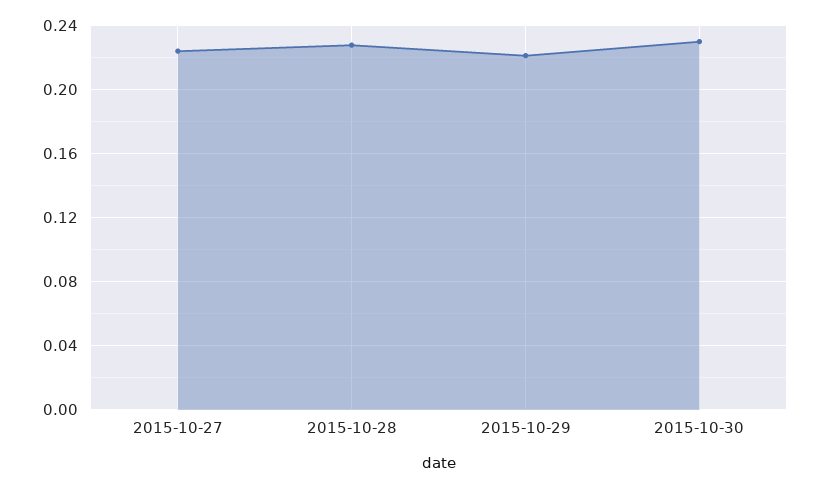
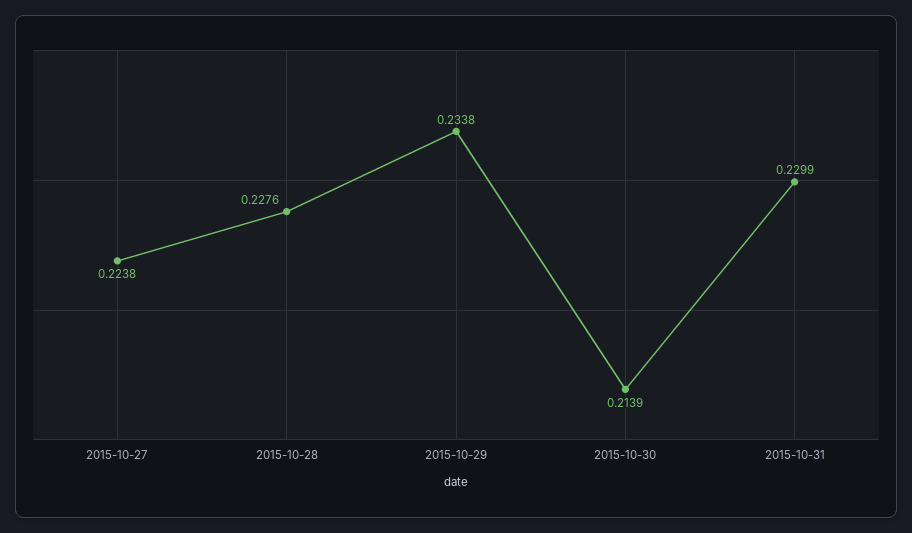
2015-10-29: 0.22 -> 0.2338
2015-10-30: 0.23 -> 0.2139
2015-10-31: none -> 0.2299

